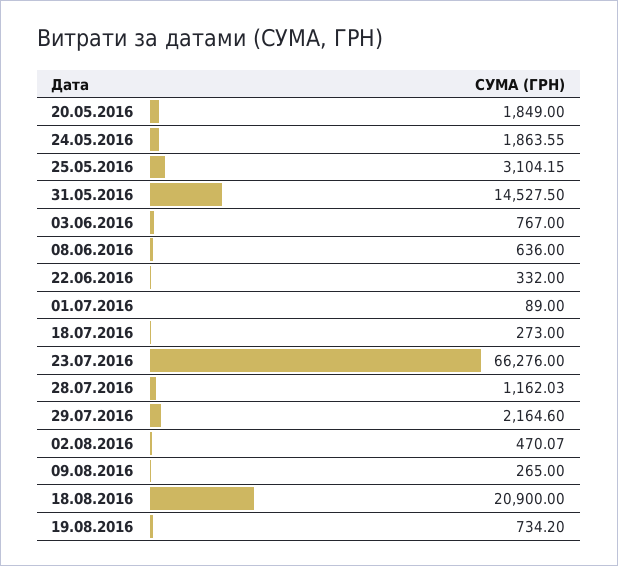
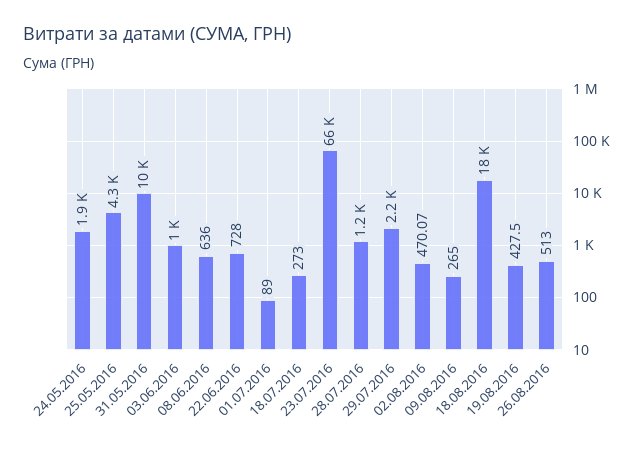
20.05.2016: 1849 -> none
25.05.2016: 3104.15 -> 4300
31.05.2016: 14527.5 -> 10000
03.06.2016: 767 -> 1000
22.06.2016: 332 -> 728
18.08.2016: 20900 -> 18000
19.08.2016: 734.2 -> 427.5
26.08.2016: none -> 513

